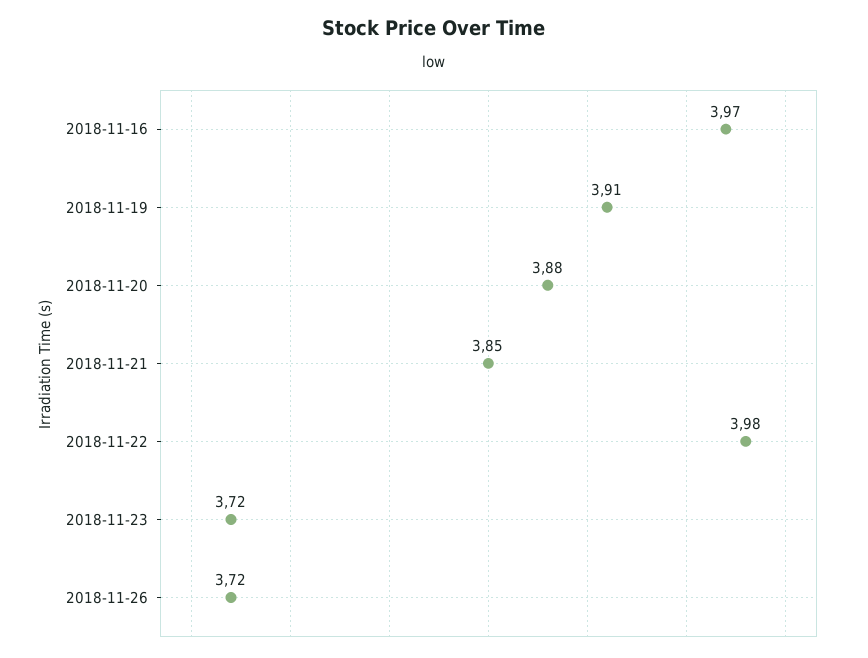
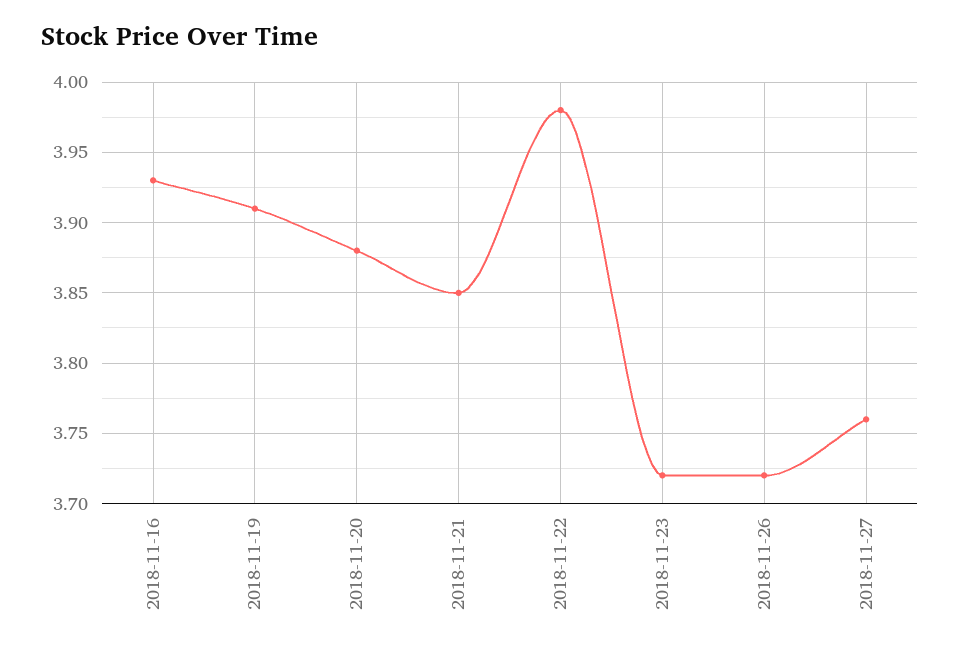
2018-11-16: 3.97 -> 3.93
2018-11-27: none -> 3.76

